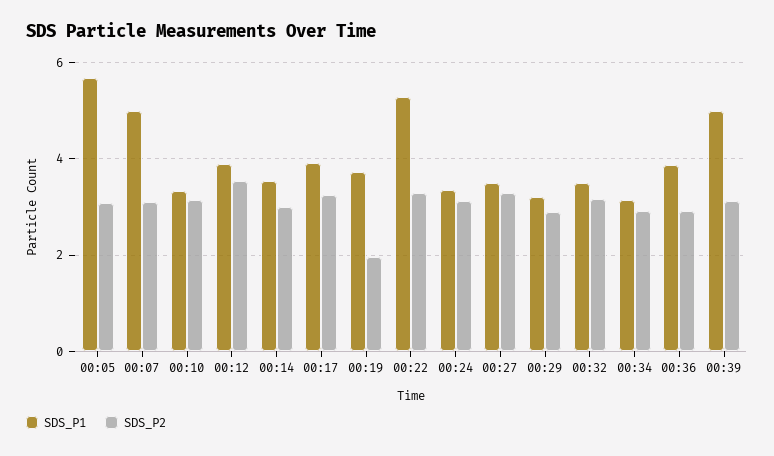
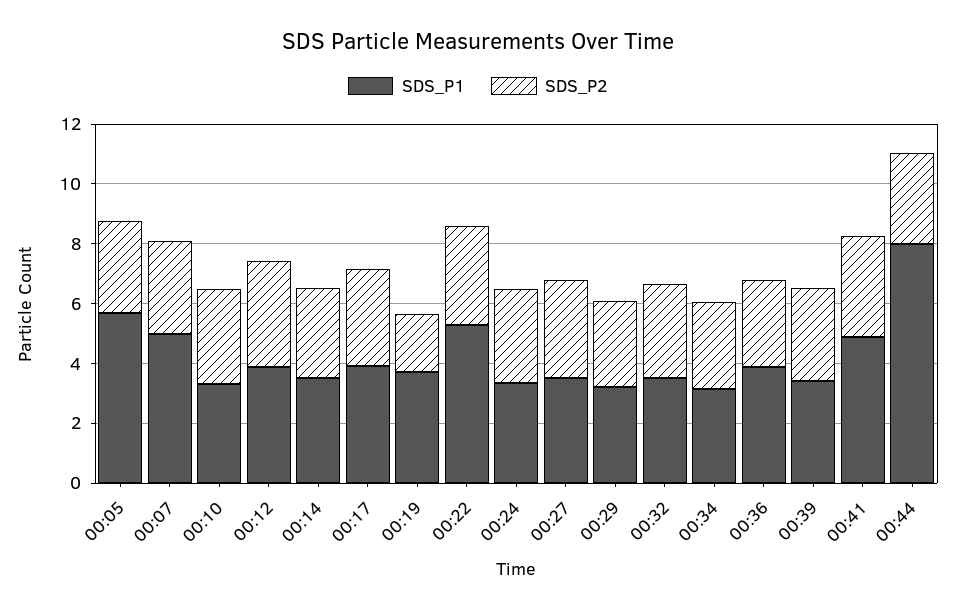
SDS_P1, 00:39: 5 -> 3.5
SDS_P1, 00:41: none -> 5
SDS_P2, 00:41: none -> 3.5
SDS_P1, 00:44: none -> 8
SDS_P2, 00:44: none -> 3

